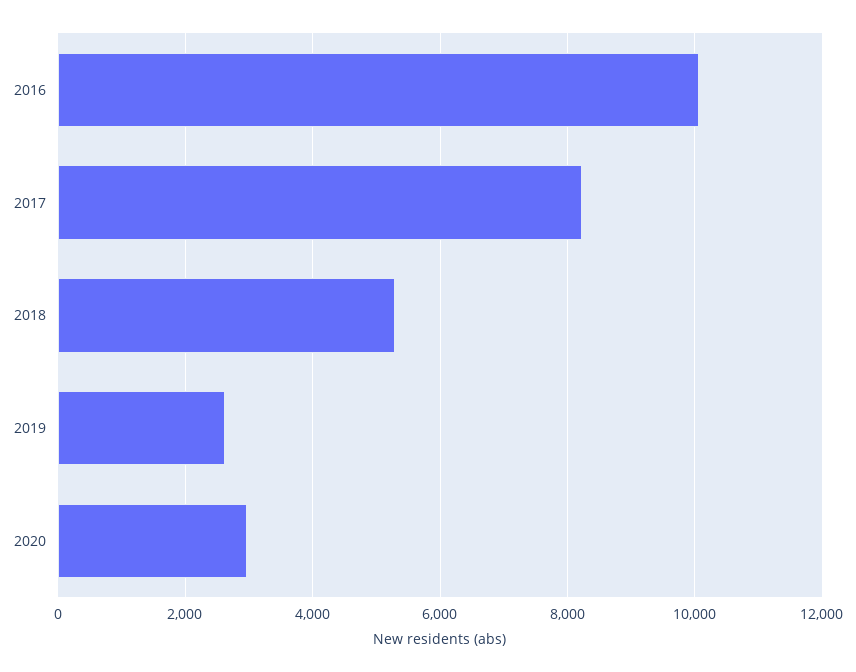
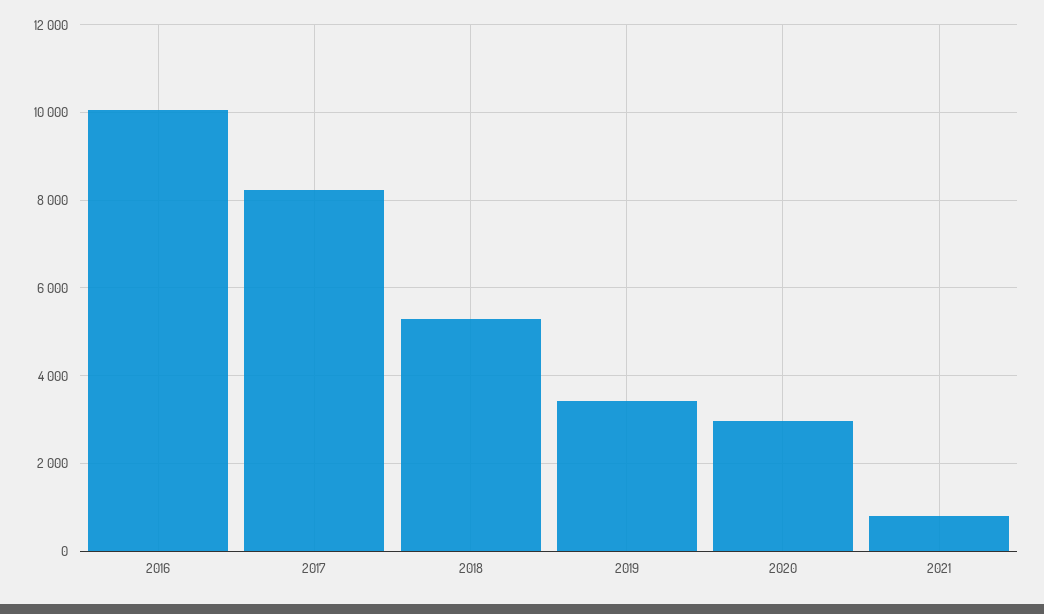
2019: 2600 -> 3400
2021: none -> 800

